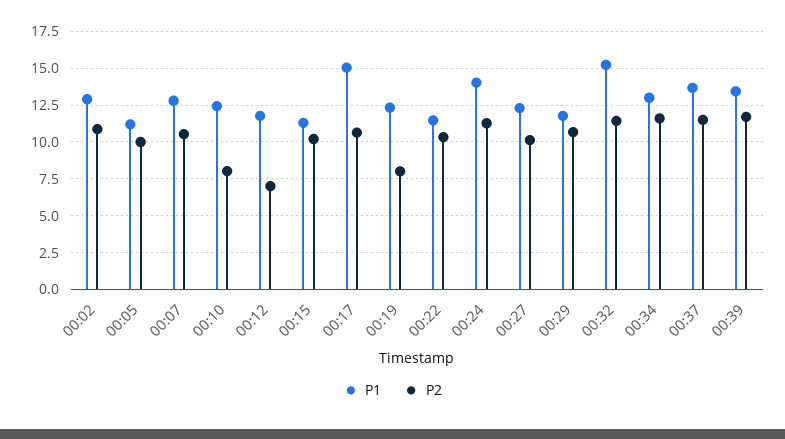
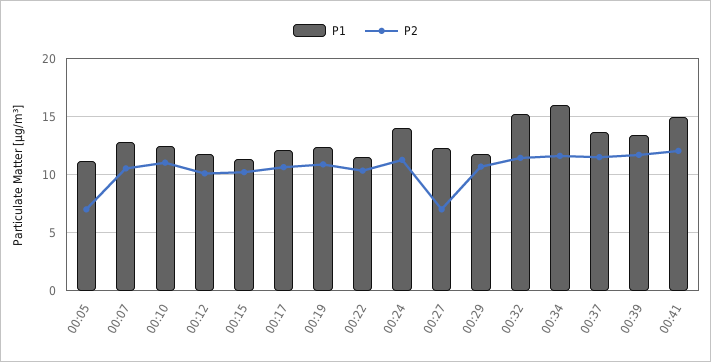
P1, 00:02: 13 -> none
P2, 00:02: 11 -> none
P2, 00:05: 10 -> 7
P2, 00:10: 8 -> 11
P2, 00:12: 7 -> 10
P1, 00:17: 15 -> 12
P2, 00:19: 8 -> 11
P2, 00:27: 10 -> 7
P1, 00:34: 13 -> 16
P1, 00:41: none -> 15
P2, 00:41: none -> 12

